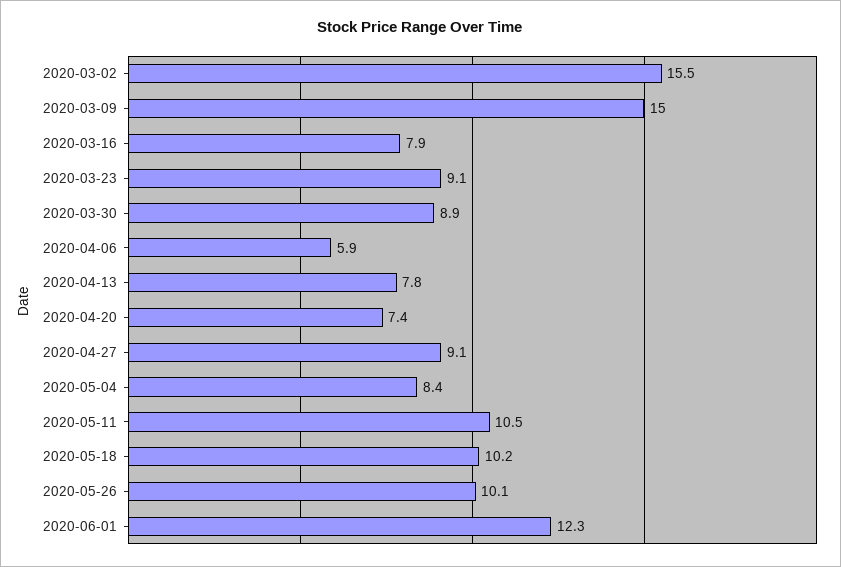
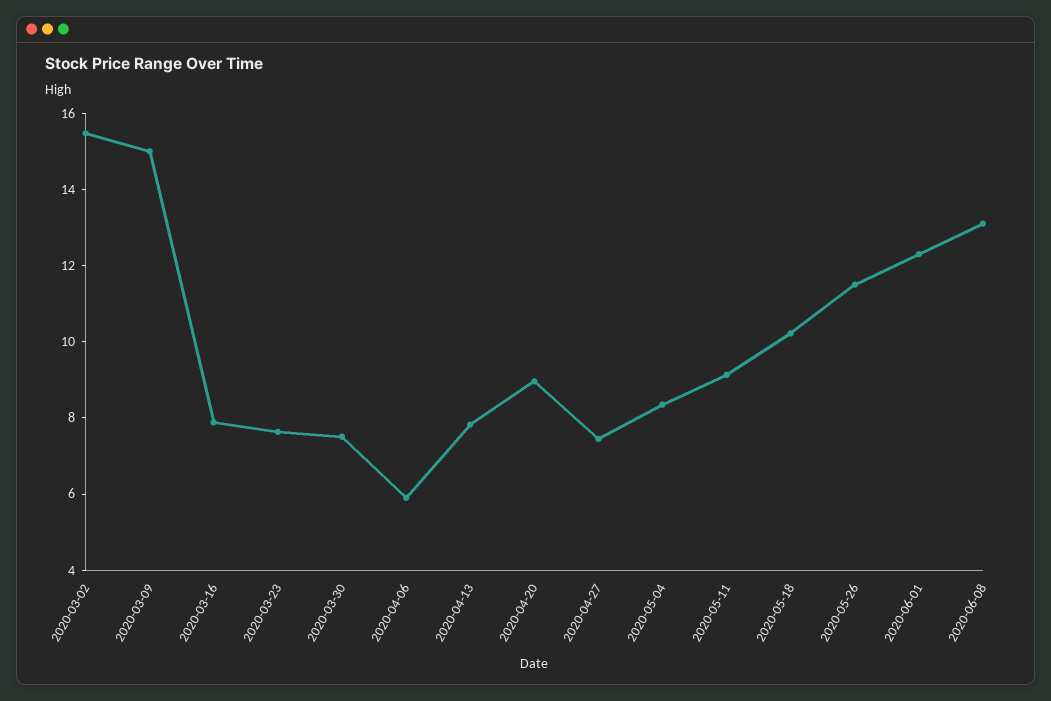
2020-03-23: 9.1 -> 7.5
2020-03-30: 8.9 -> 7.5
2020-04-20: 7.4 -> 9
2020-04-27: 9.1 -> 7.5
2020-05-11: 10.5 -> 9
2020-05-26: 10.1 -> 11.5
2020-06-08: none -> 13

